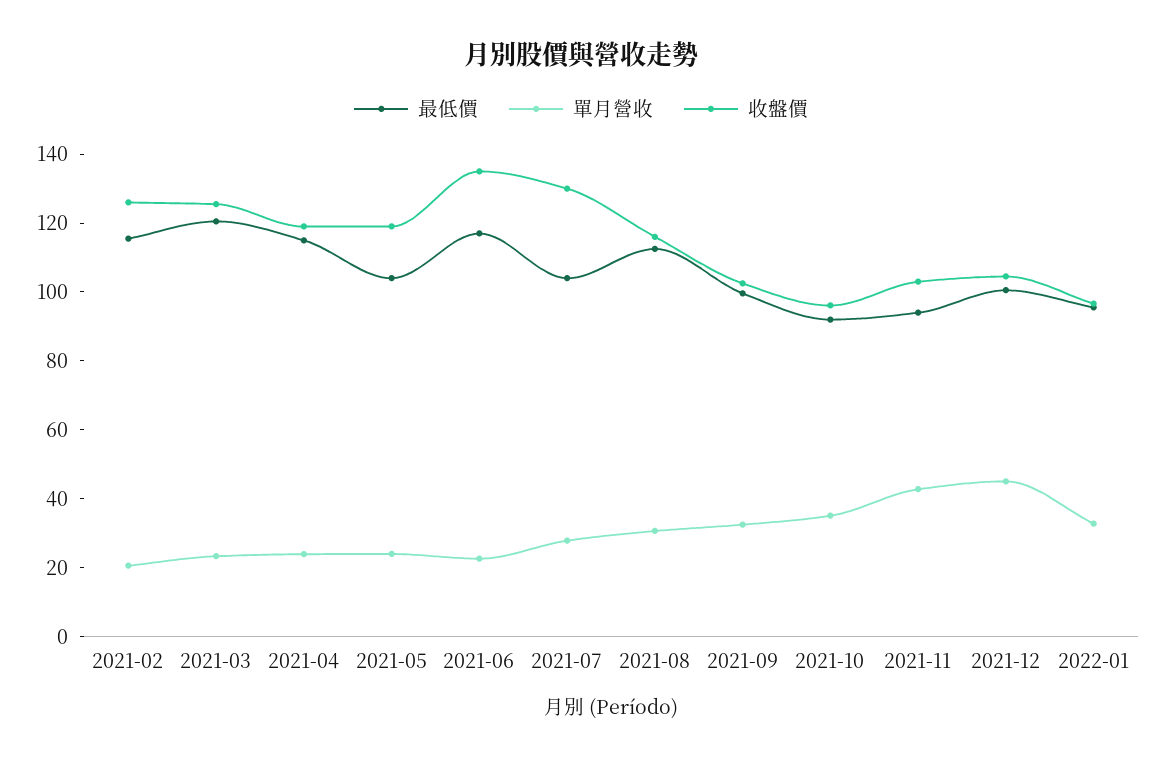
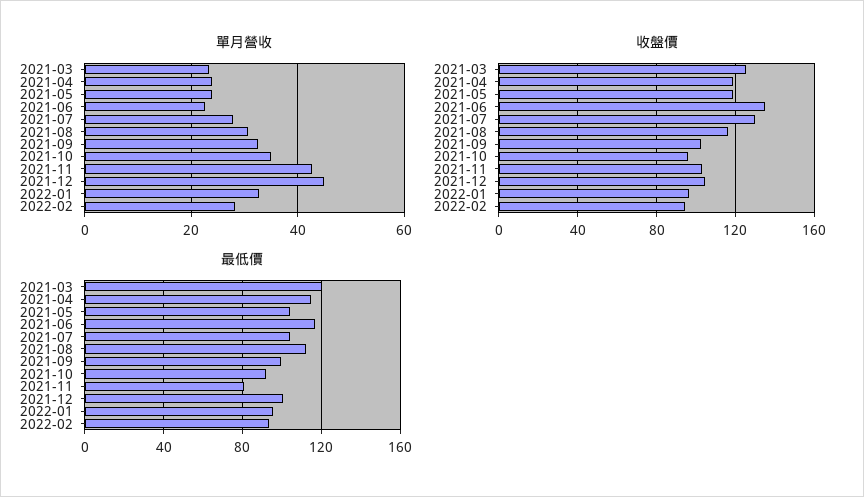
最低價, 2021-02: 115 -> none
單月營收, 2021-02: 20 -> none
收盤價, 2021-02: 125 -> none
最低價, 2021-11: 95 -> 80
單月營收, 2022-02: none -> 28
收盤價, 2022-02: none -> 95
最低價, 2022-02: none -> 95

